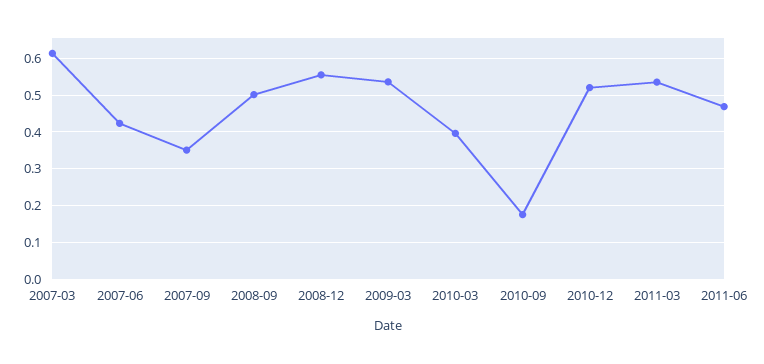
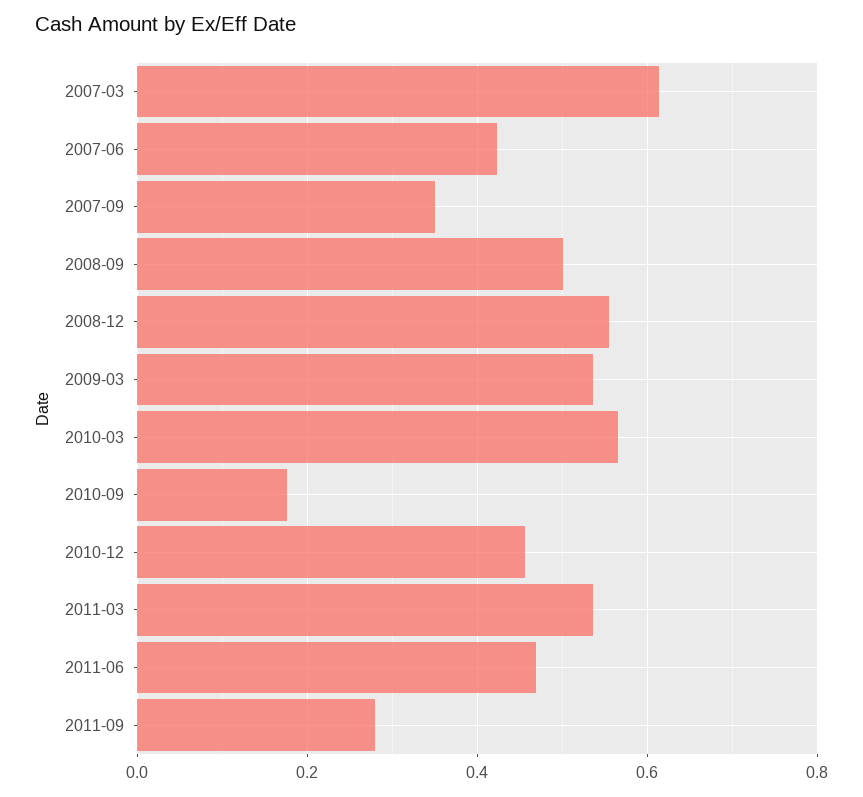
2010-03: 0.4 -> 0.56
2010-12: 0.52 -> 0.46
2011-09: none -> 0.28

